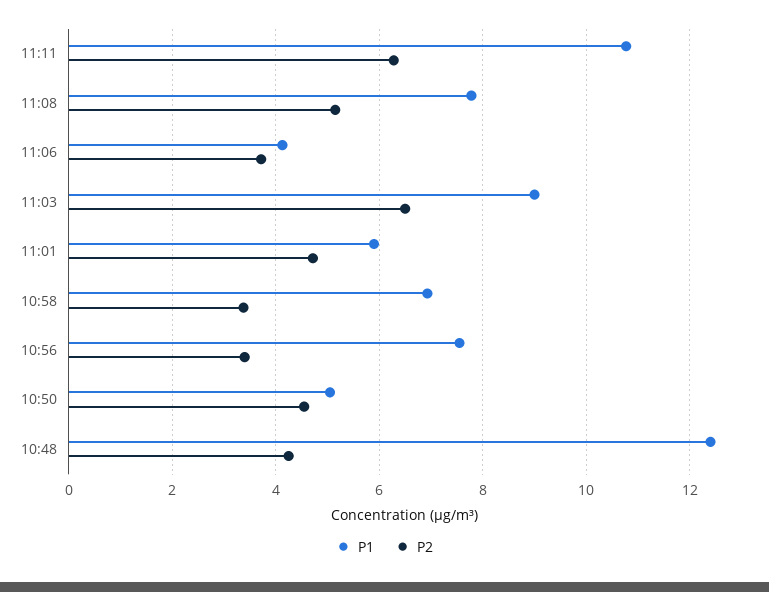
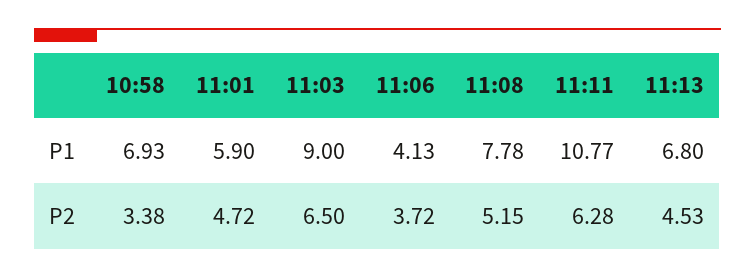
P1, 10:56: 7.6 -> none
P2, 10:56: 3.4 -> none
P1, 10:50: 5 -> none
P2, 10:50: 4.6 -> none
P1, 10:48: 12.4 -> none
P2, 10:48: 4.2 -> none
P1, 11:13: none -> 6.8
P2, 11:13: none -> 4.53

